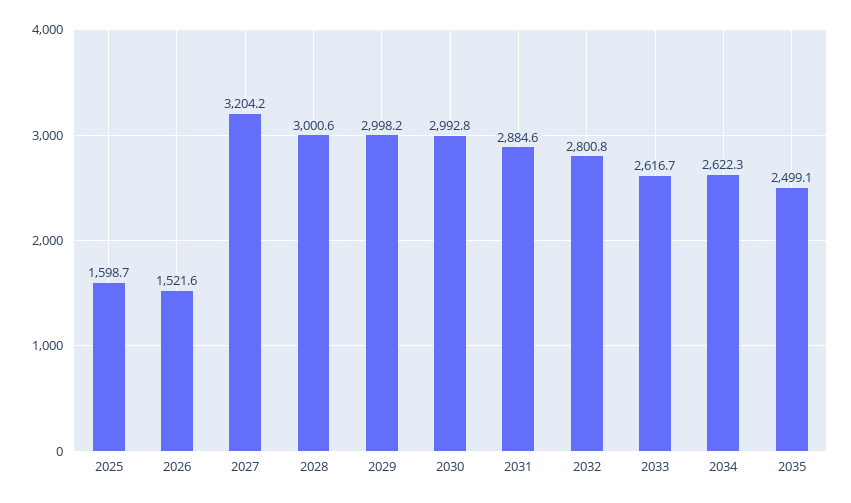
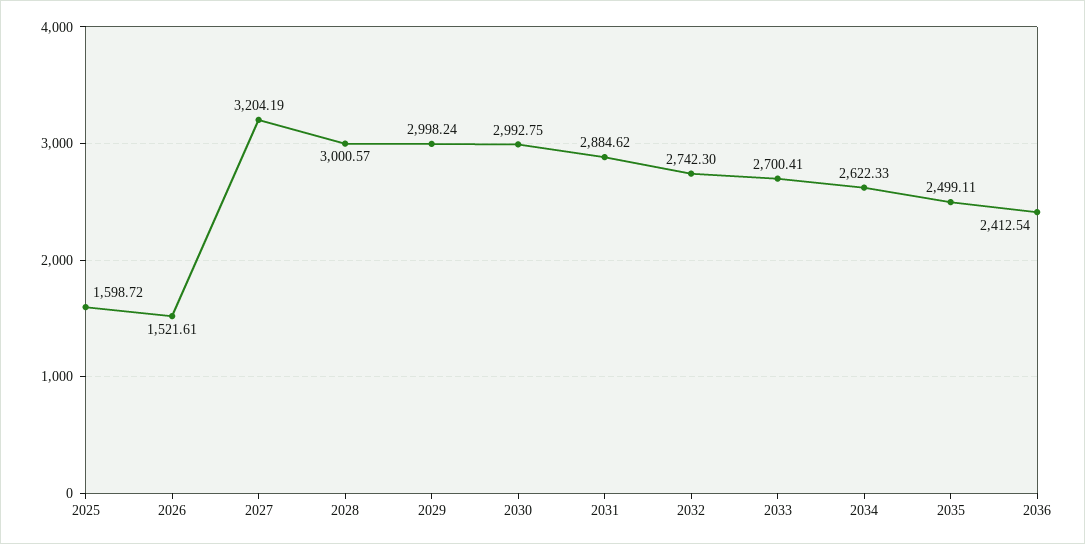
2032: 2800.8 -> 2742.3
2033: 2616.7 -> 2700.41
2036: none -> 2412.54

